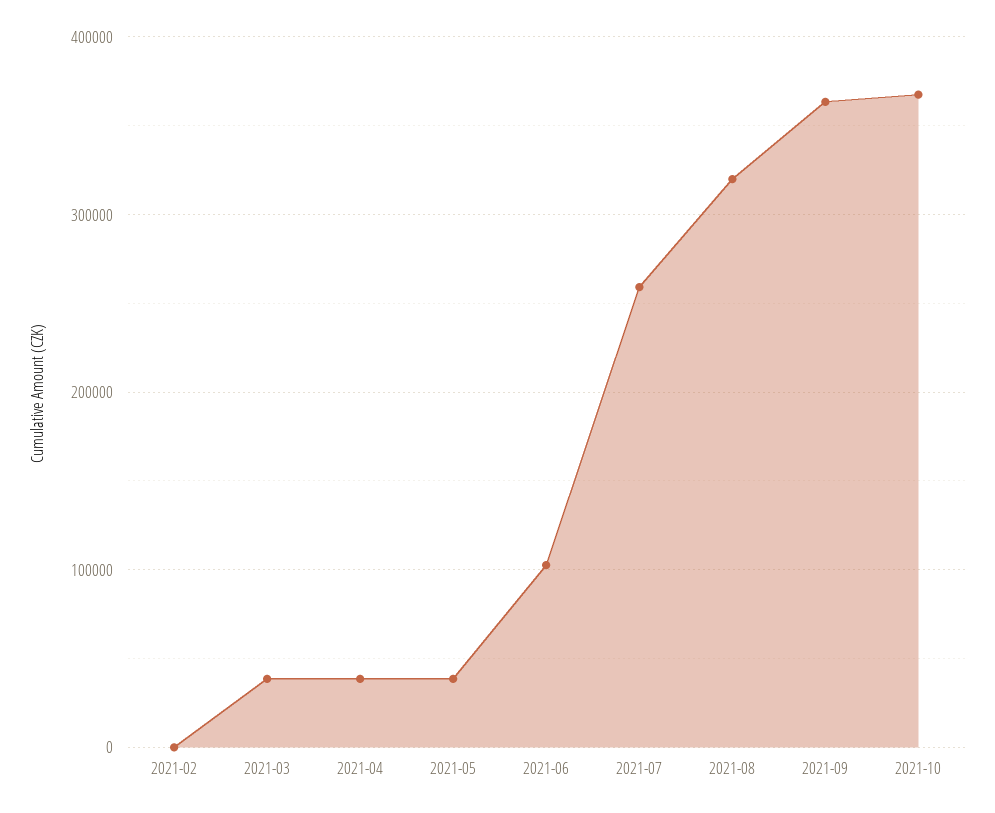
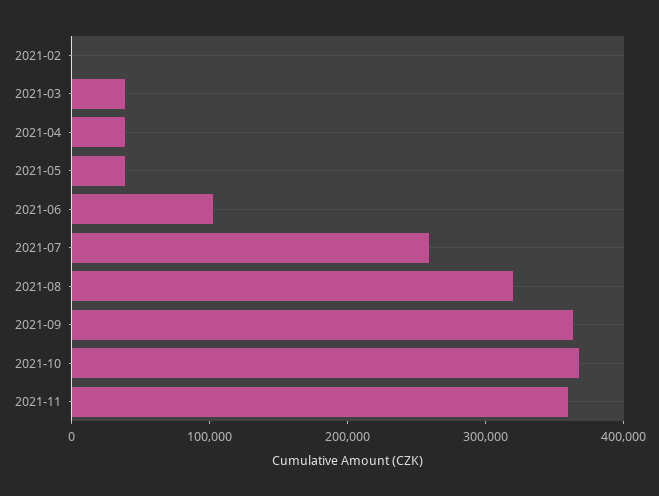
2021-11: none -> 360000

